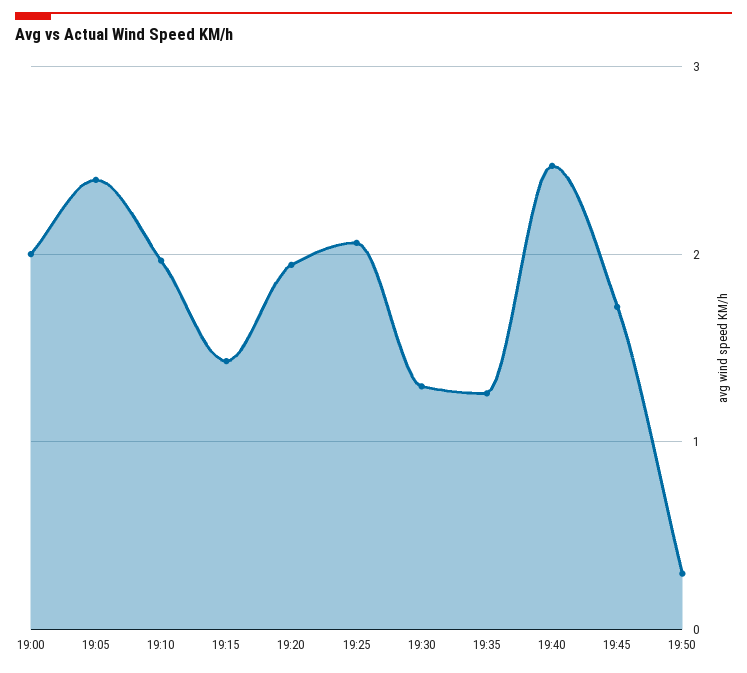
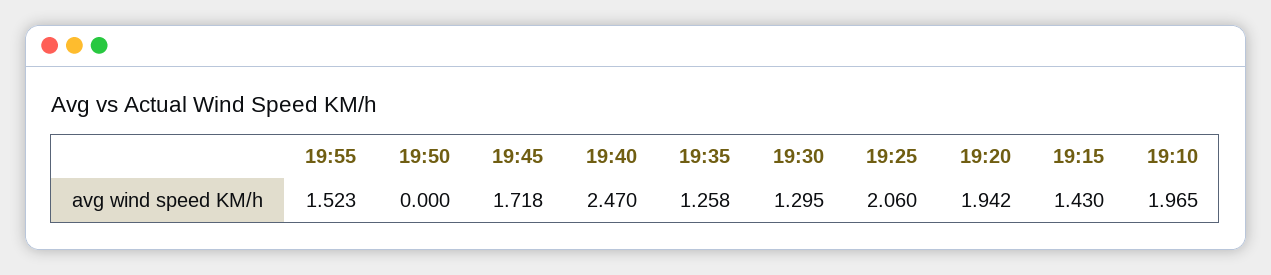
19:00: 2 -> none
19:05: 2.4 -> none
19:50: 0.3 -> 0
19:55: none -> 1.523

